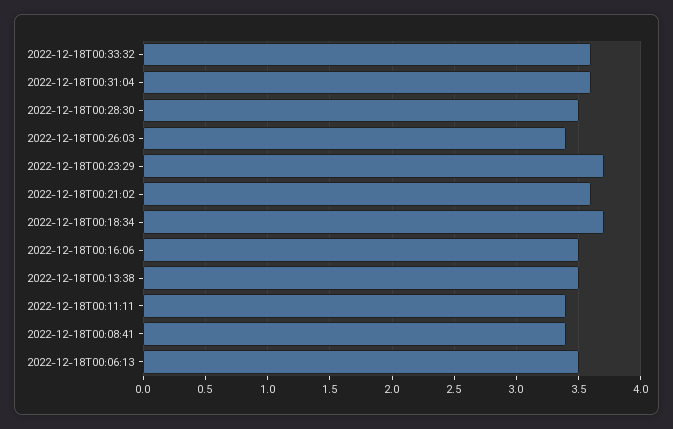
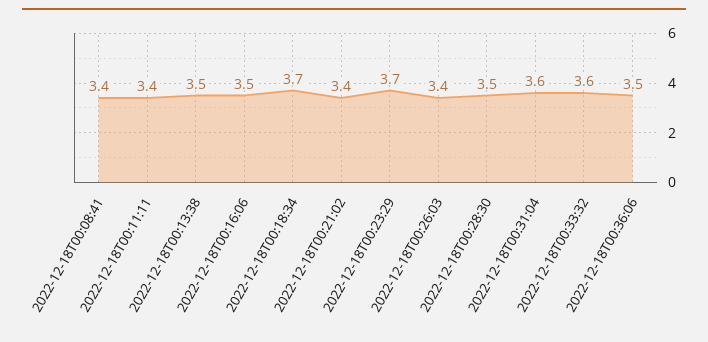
2022-12-18T00:21:02: 3.6 -> 3.4
2022-12-18T00:06:13: 3.5 -> none
2022-12-18T00:36:06: none -> 3.5

